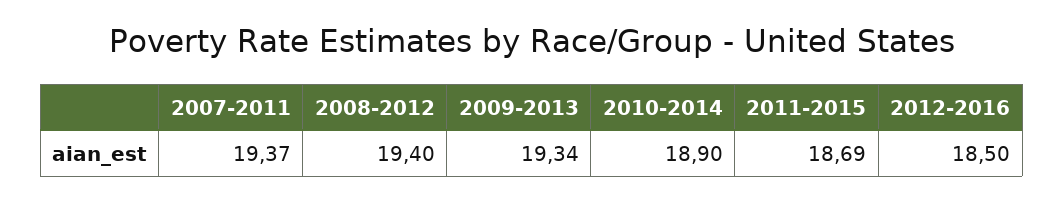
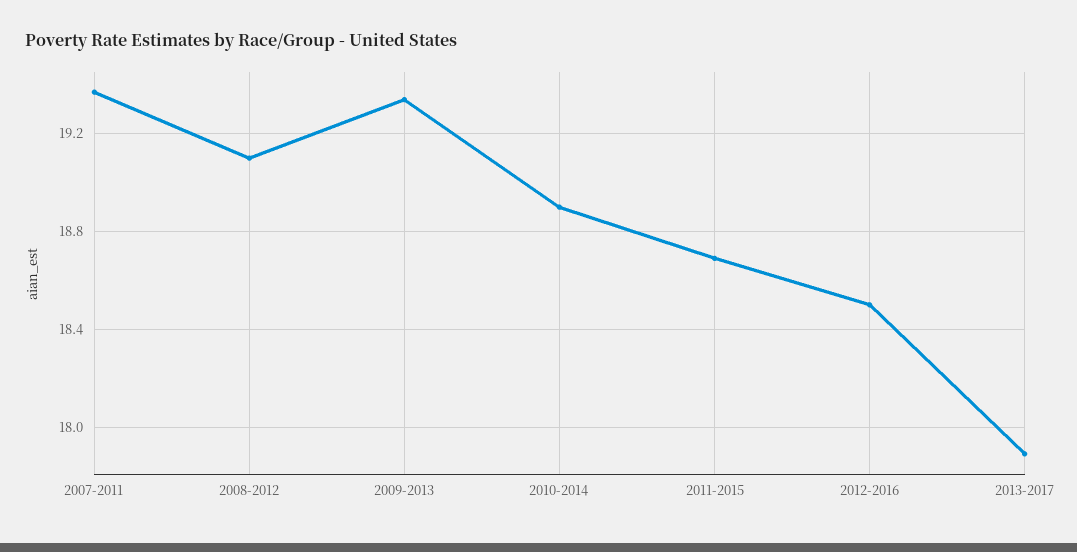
2008-2012: 19.4 -> 19.1
2013-2017: none -> 17.9

